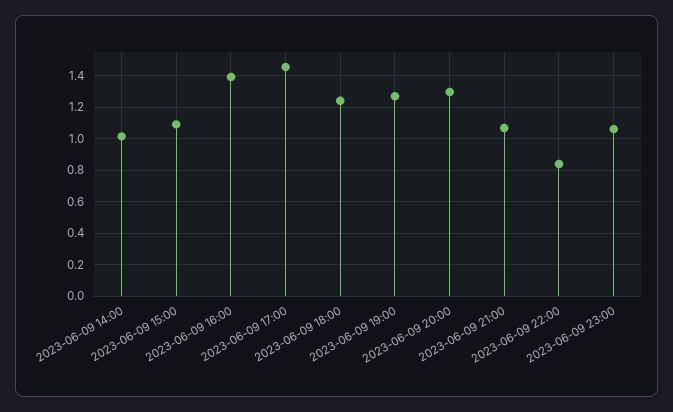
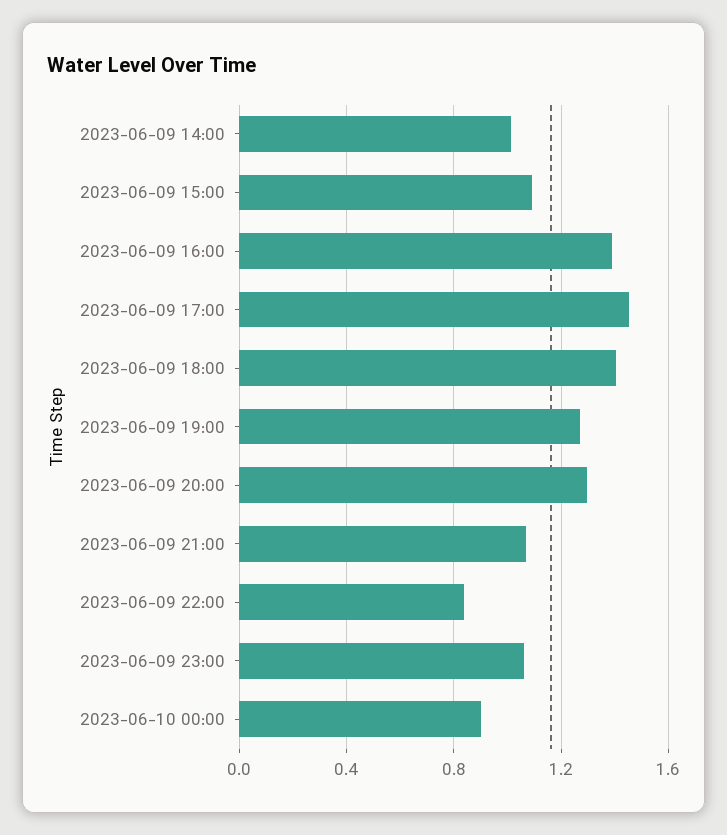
2023-06-09 18:00: 1.25 -> 1.4
2023-06-10 00:00: none -> 0.9

